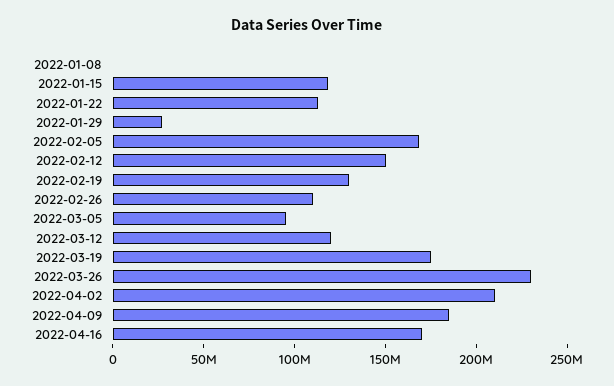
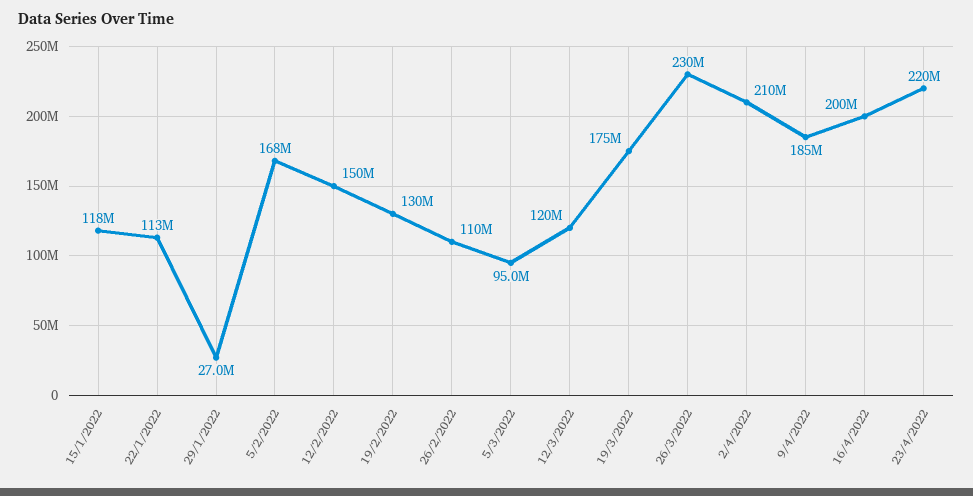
2022-01-08: 0 -> none
2022-04-16: 170000000 -> 200000000
23/4/2022: none -> 220000000

